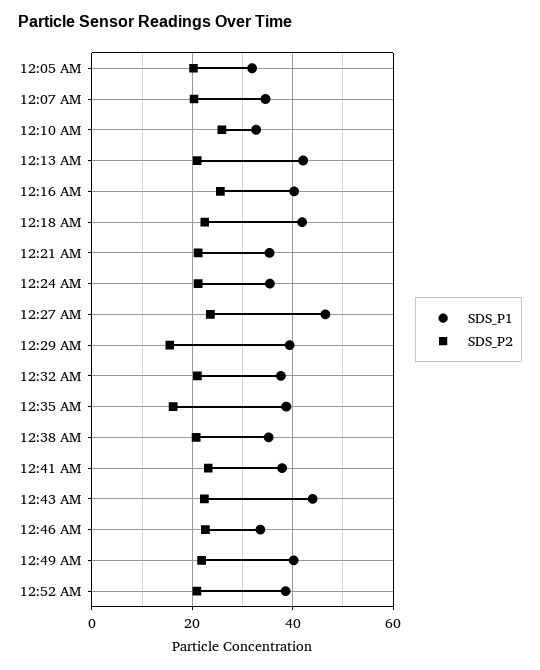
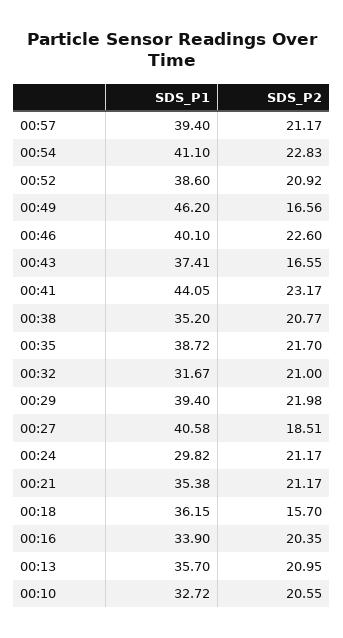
SDS_P1, 12:05 AM: 32 -> none
SDS_P2, 12:05 AM: 20 -> none
SDS_P1, 12:07 AM: 34 -> none
SDS_P2, 12:07 AM: 20 -> none
SDS_P2, 12:10 AM: 26 -> 20.55
SDS_P1, 12:13 AM: 42 -> 35.7
SDS_P1, 12:16 AM: 40 -> 33.9
SDS_P2, 12:16 AM: 26 -> 20.35
SDS_P1, 12:18 AM: 42 -> 36.15
SDS_P2, 12:18 AM: 22 -> 15.7
SDS_P1, 12:24 AM: 36 -> 29.82
SDS_P1, 12:27 AM: 46 -> 40.58
SDS_P2, 12:27 AM: 24 -> 18.51
SDS_P2, 12:29 AM: 16 -> 21.98
SDS_P1, 12:32 AM: 38 -> 31.67
SDS_P2, 12:35 AM: 16 -> 21.7
SDS_P1, 12:41 AM: 38 -> 44.05
SDS_P1, 12:43 AM: 44 -> 37.41
SDS_P2, 12:43 AM: 22 -> 16.55
SDS_P1, 12:46 AM: 34 -> 40.1
SDS_P1, 12:49 AM: 40 -> 46.2
SDS_P2, 12:49 AM: 22 -> 16.56
SDS_P1, 00:57: none -> 39.4
SDS_P2, 00:57: none -> 21.17
SDS_P1, 00:54: none -> 41.1
SDS_P2, 00:54: none -> 22.83

